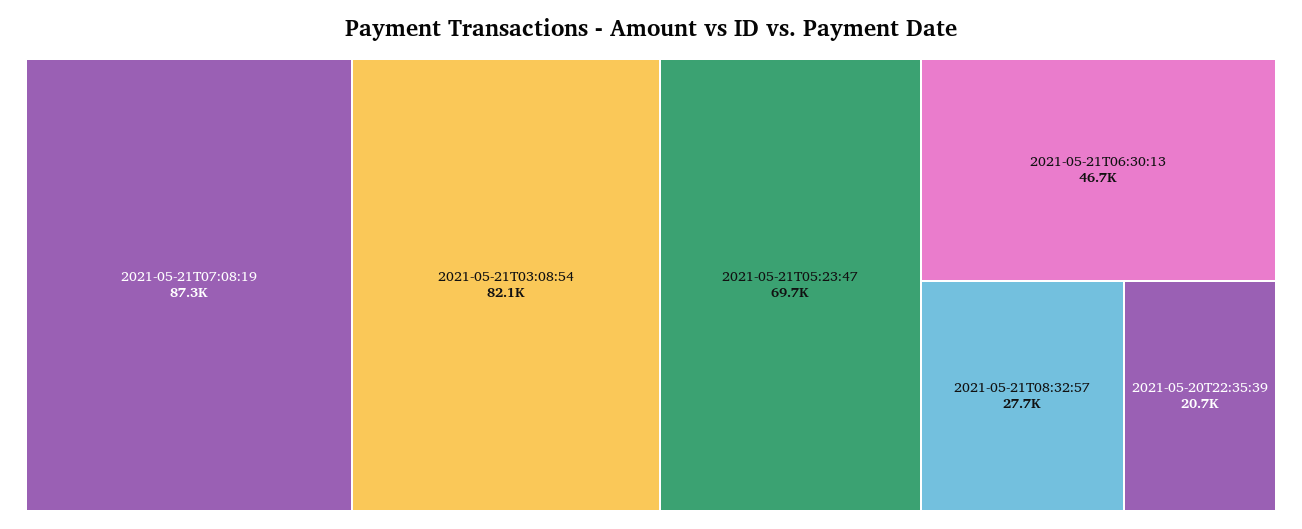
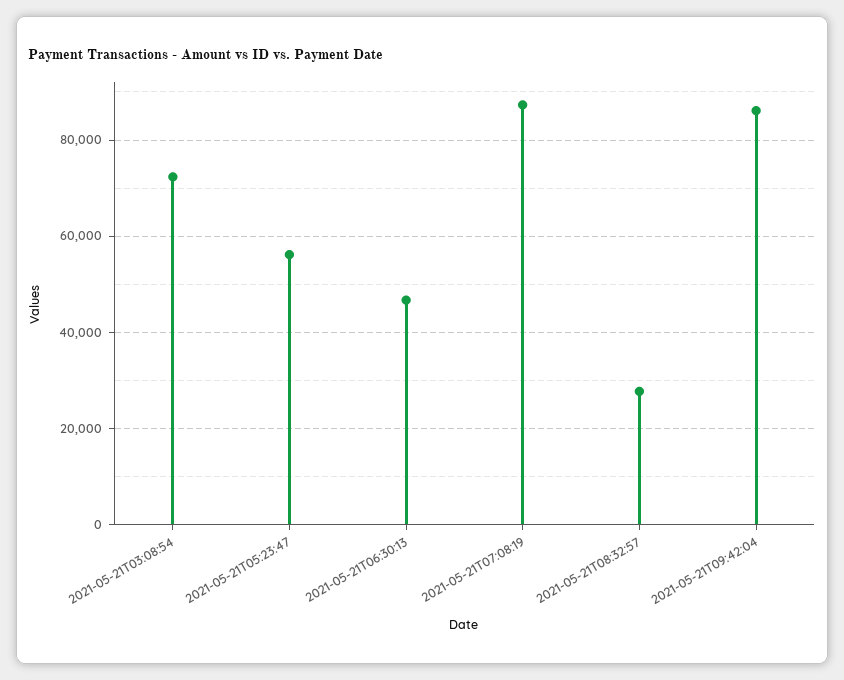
2021-05-21T03:08:54: 82100 -> 72000
2021-05-21T05:23:47: 69700 -> 56000
2021-05-20T22:35:39: 20700 -> none
2021-05-21T09:42:04: none -> 86000

